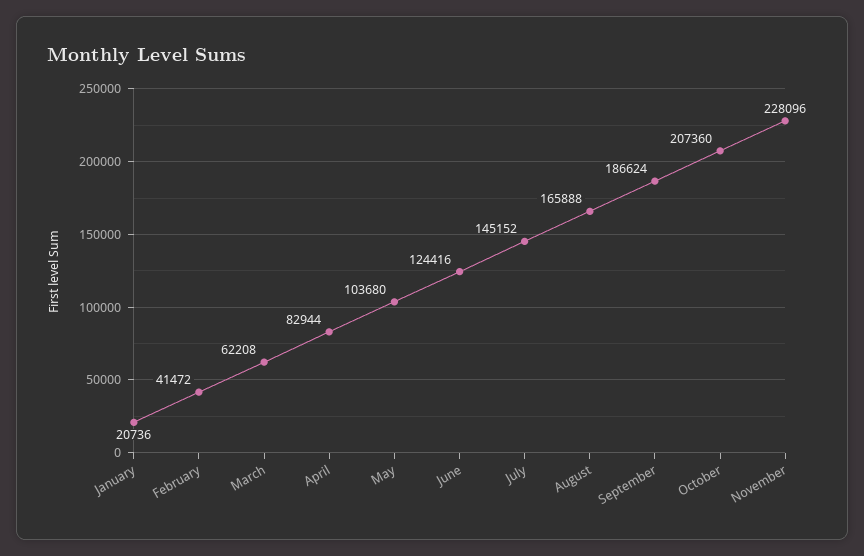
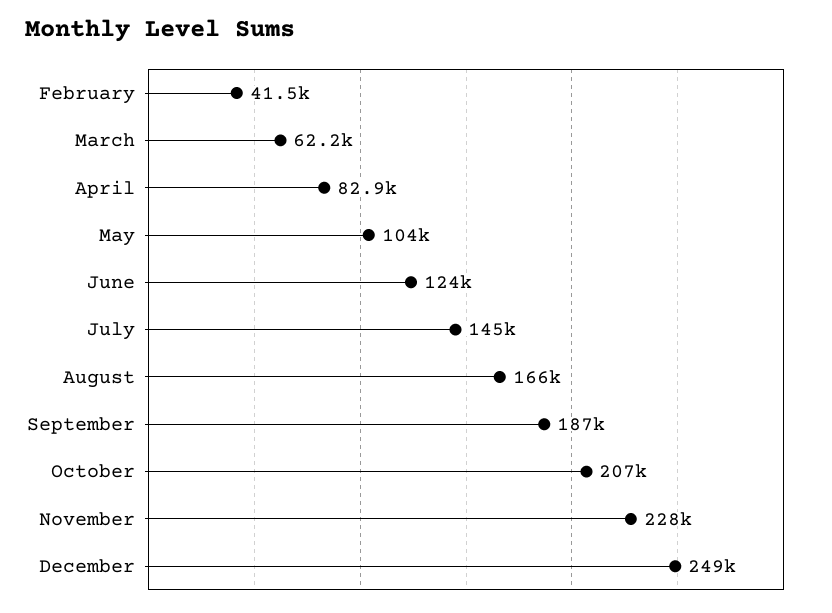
January: 20736 -> none
December: none -> 249000

